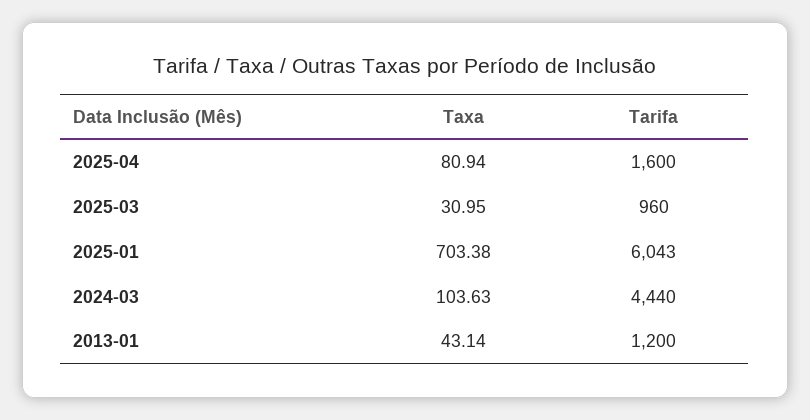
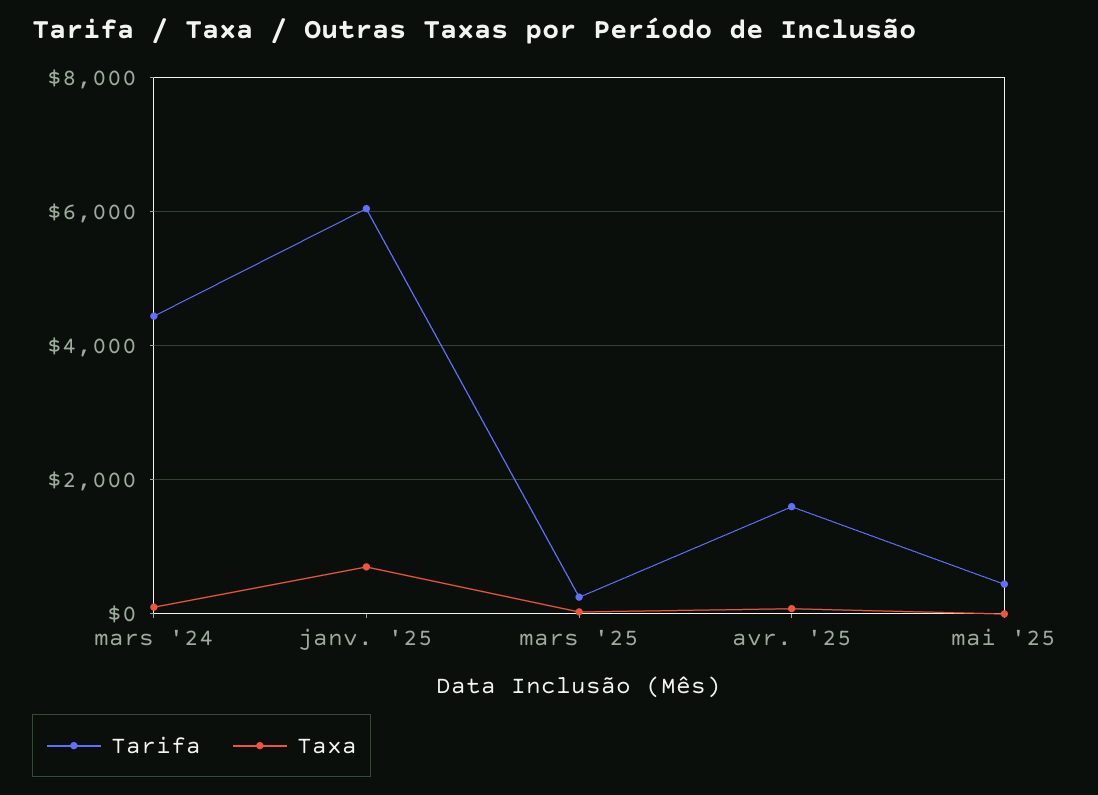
Tarifa, 2025-03: 960 -> 200
Taxa, 2013-01: 43.14 -> none
Tarifa, 2013-01: 1200 -> none
Tarifa, mai '25: none -> 400
Taxa, mai '25: none -> 0

